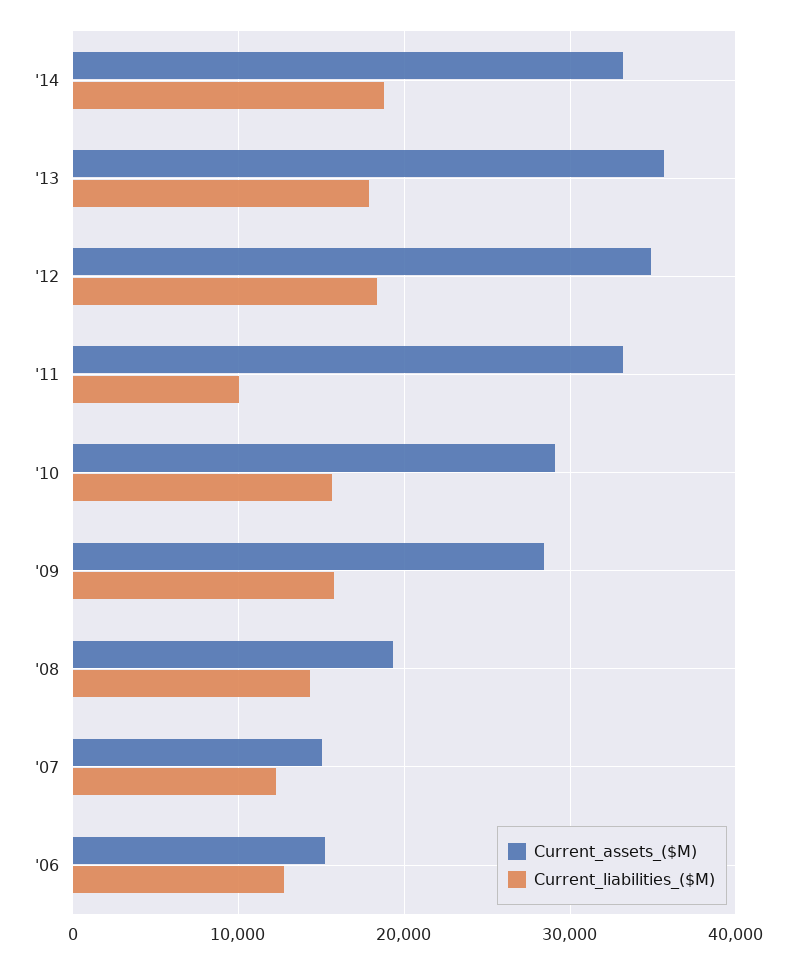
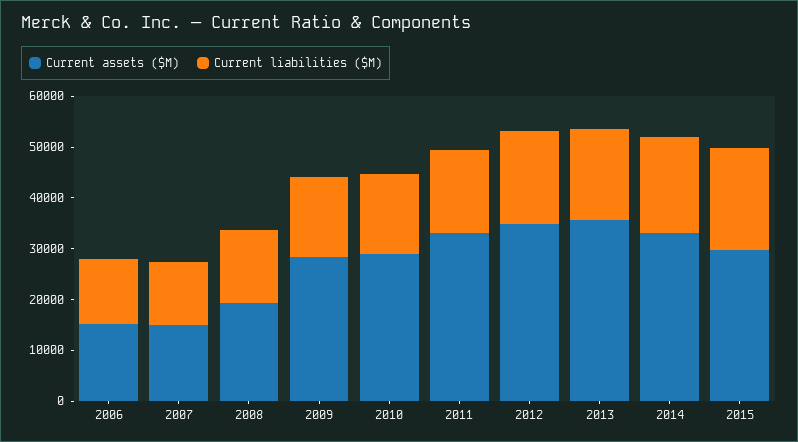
Current_liabilities_($M), '11: 10000 -> 16000
Current_assets_($M), 2015: none -> 30000
Current_liabilities_($M), 2015: none -> 20000

